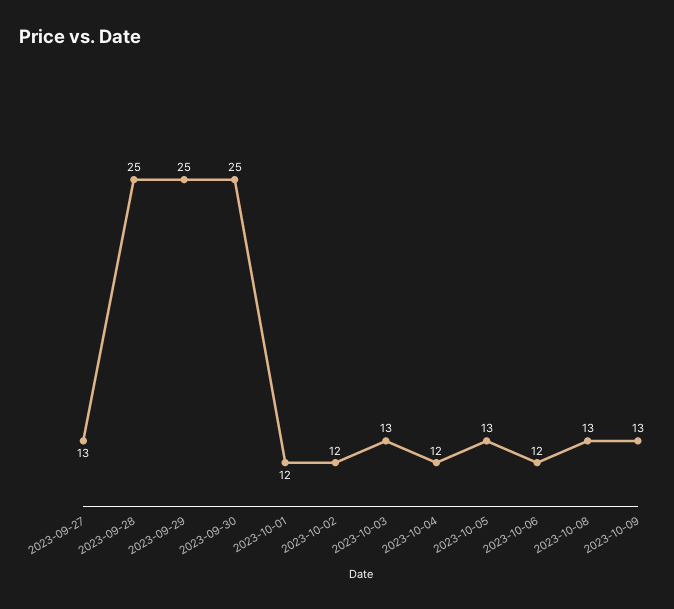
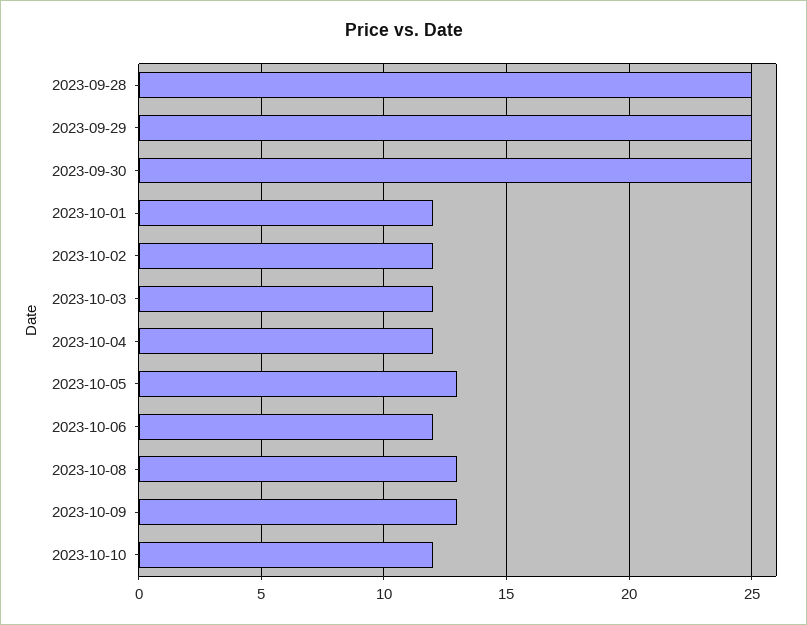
2023-09-27: 13 -> none
2023-10-03: 13 -> 12
2023-10-10: none -> 12

